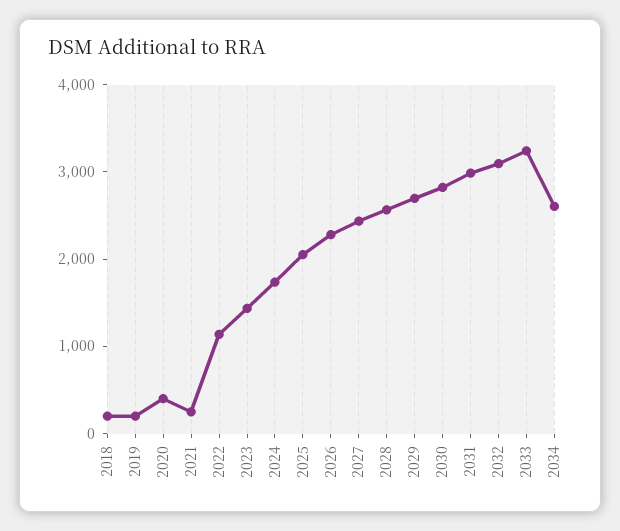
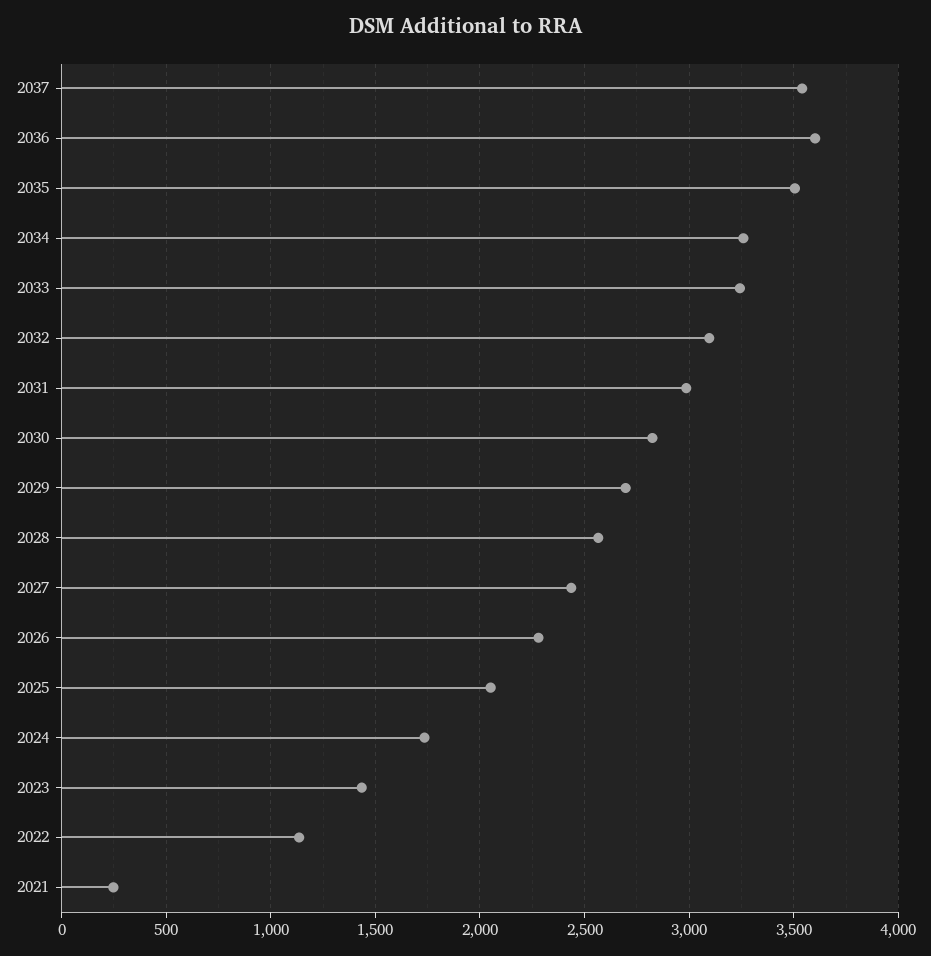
2018: 200 -> none
2019: 200 -> none
2020: 400 -> none
2034: 2600 -> 3250
2037: none -> 3550
2036: none -> 3600
2035: none -> 3500

